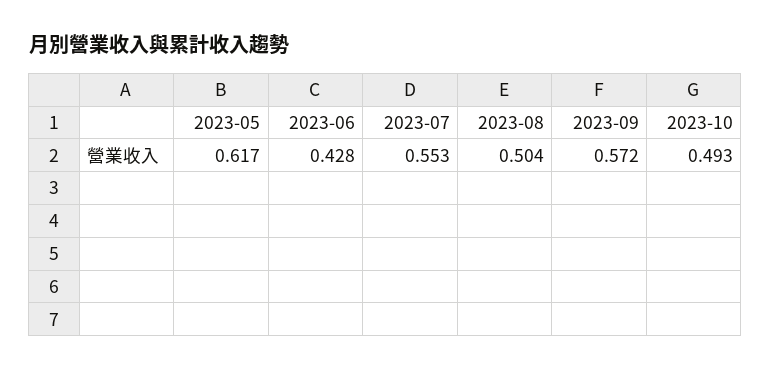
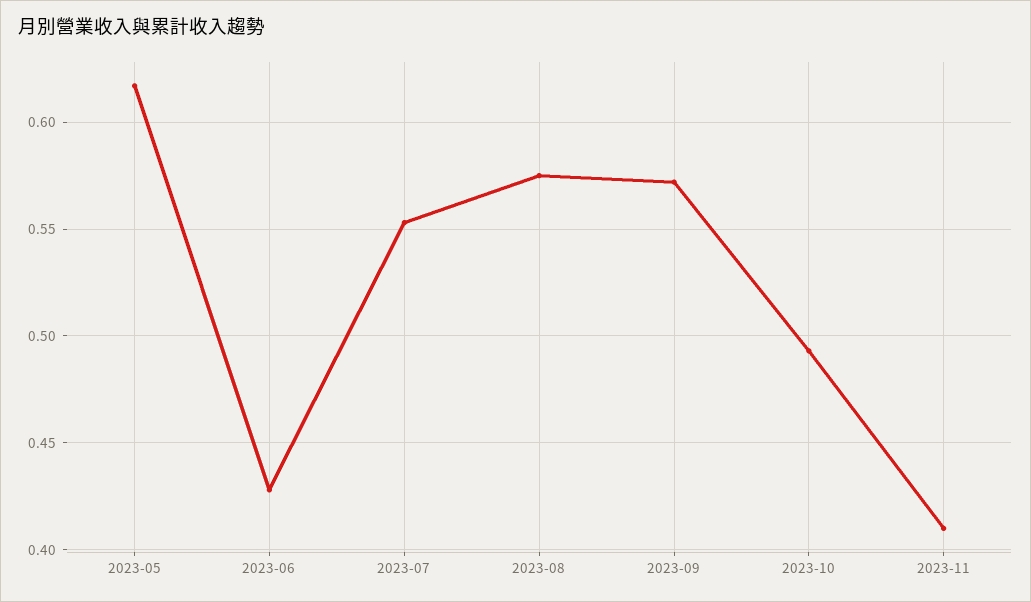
2023-08: 0.504 -> 0.575
2023-11: none -> 0.41

